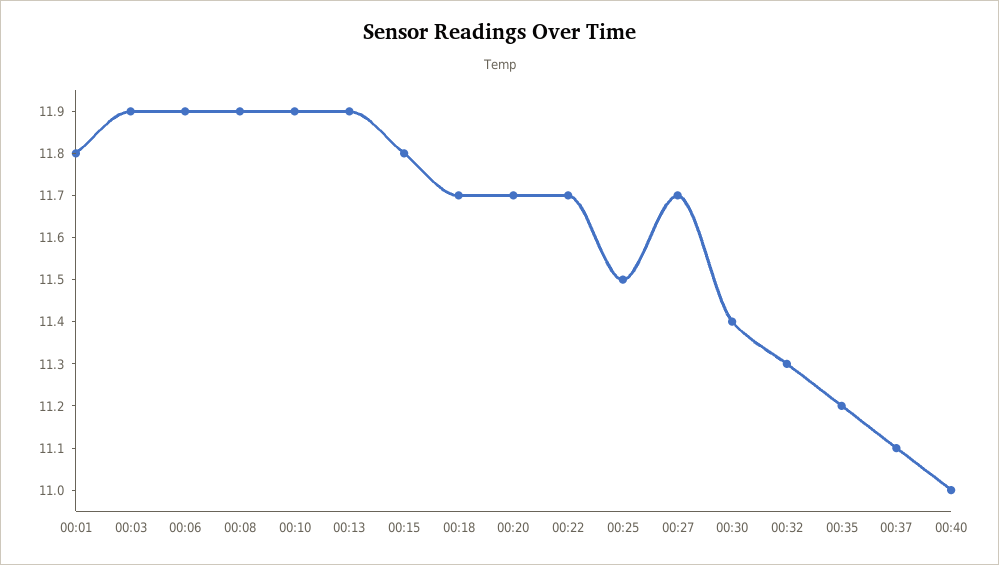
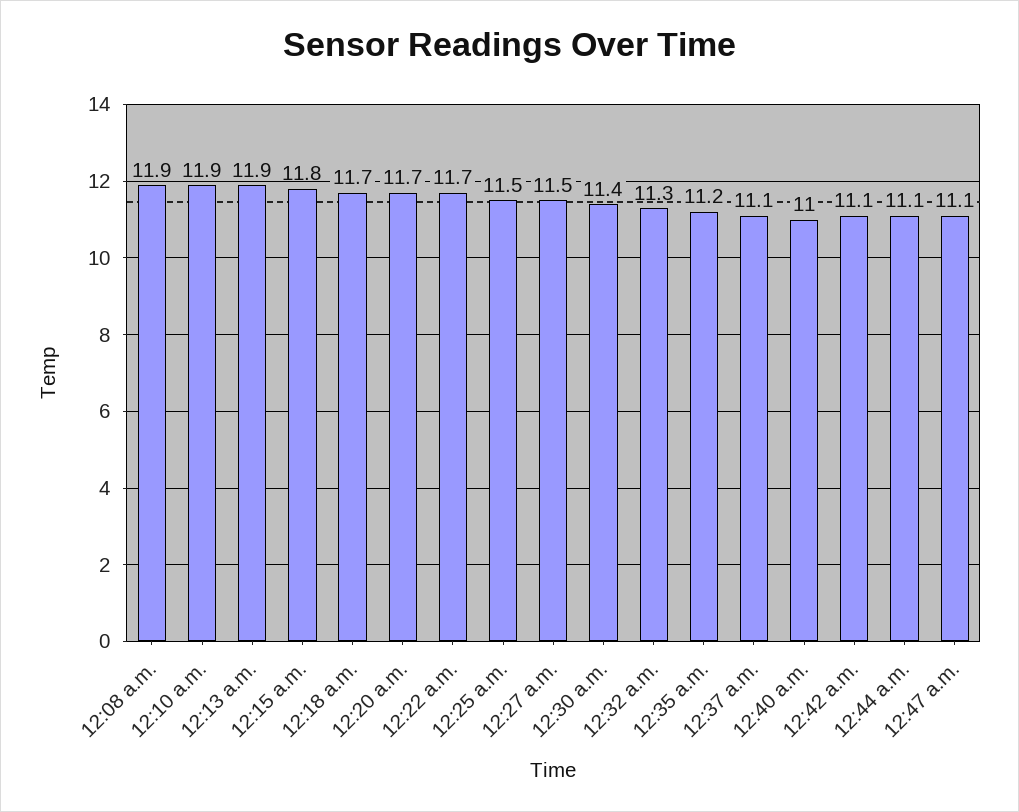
00:01: 11.8 -> none
00:03: 11.9 -> none
00:06: 11.9 -> none
00:27: 11.7 -> 11.5
12:42 a.m.: none -> 11.1
12:44 a.m.: none -> 11.1
12:47 a.m.: none -> 11.1

